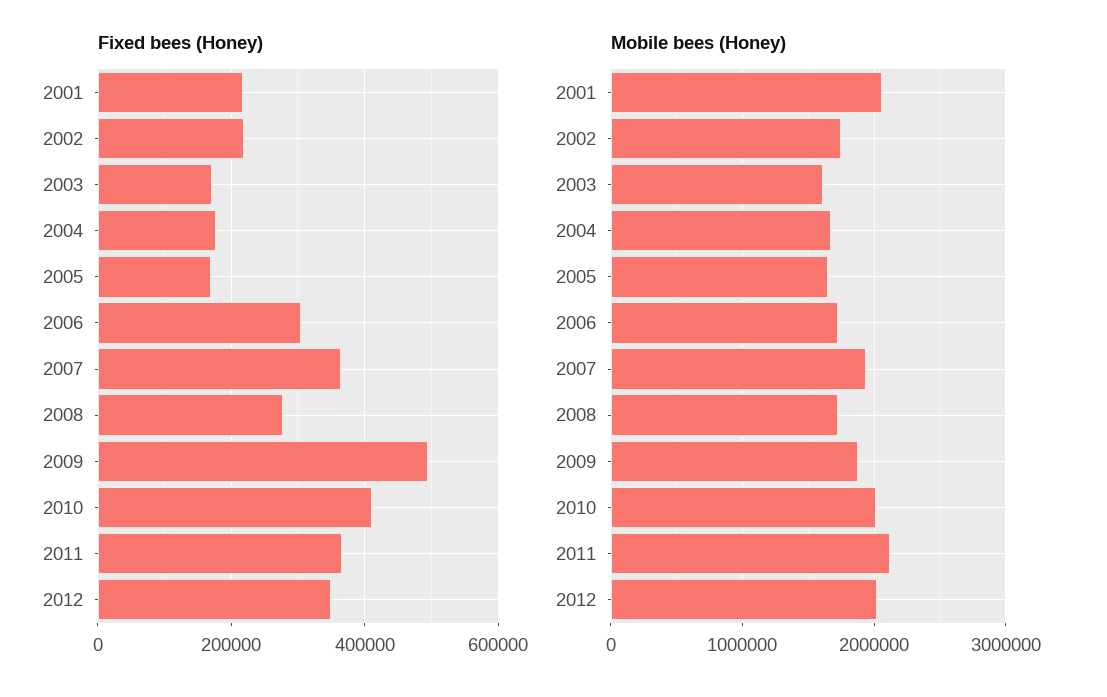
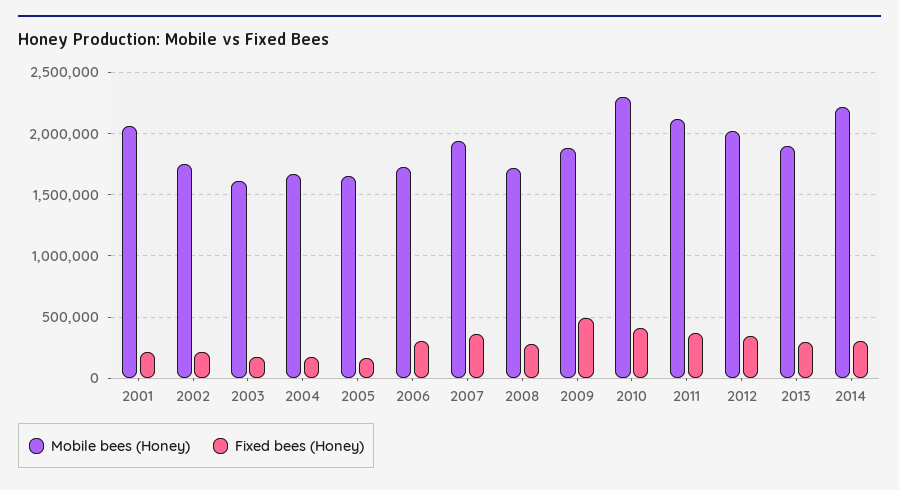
Mobile bees (Honey), 2010: 2000000 -> 2300000
Mobile bees (Honey), 2013: none -> 1900000
Fixed bees (Honey), 2013: none -> 300000
Mobile bees (Honey), 2014: none -> 2200000
Fixed bees (Honey), 2014: none -> 300000

